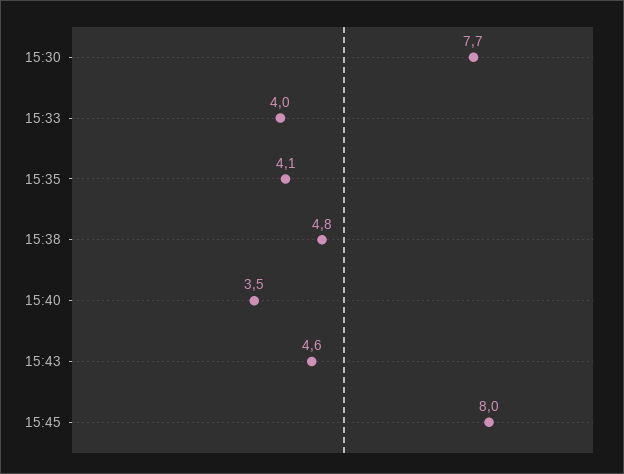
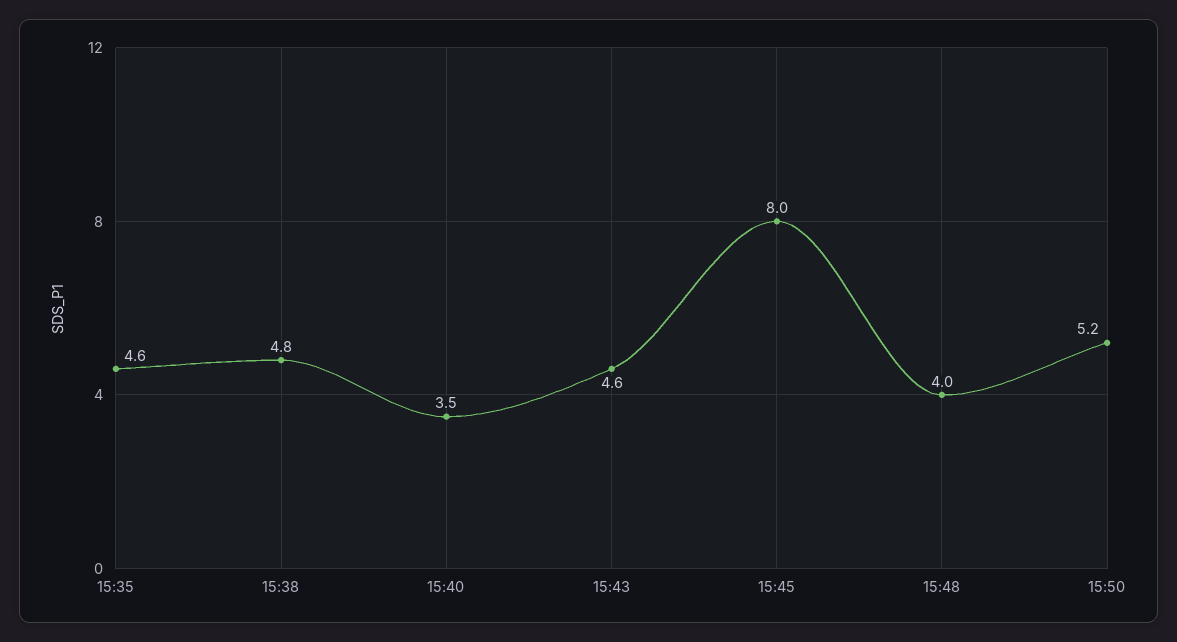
15:30: 7.7 -> none
15:33: 4 -> none
15:35: 4.1 -> 4.6
15:48: none -> 4
15:50: none -> 5.2

